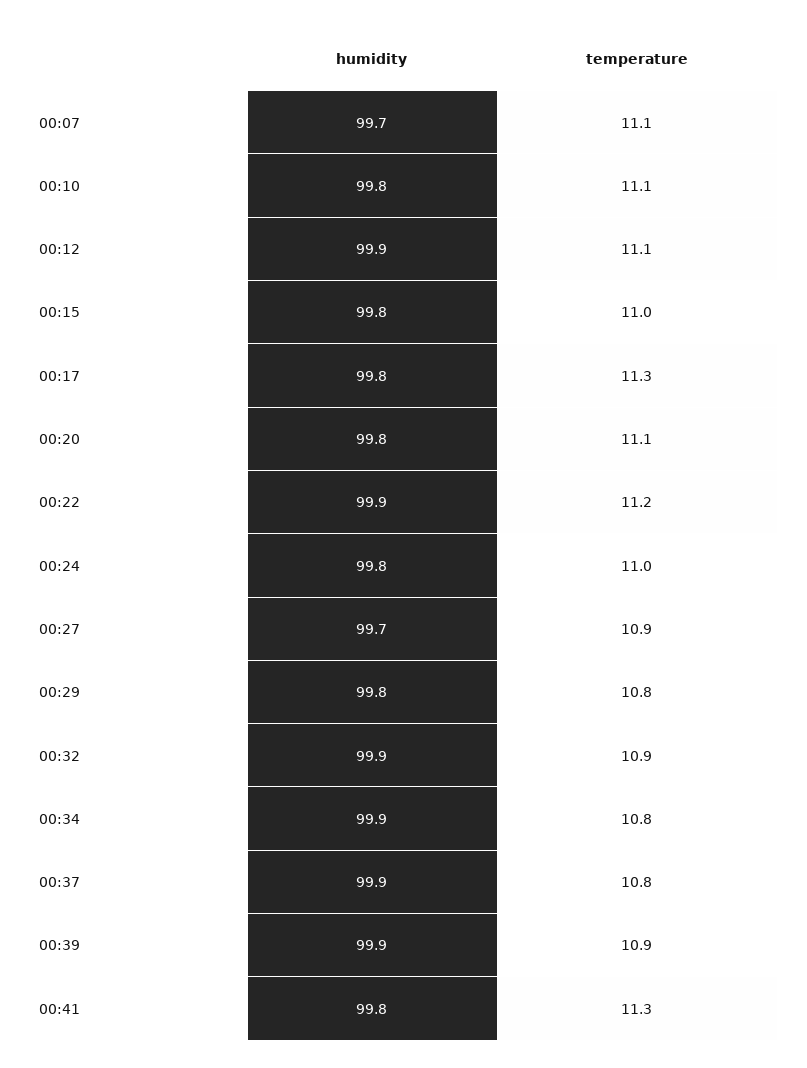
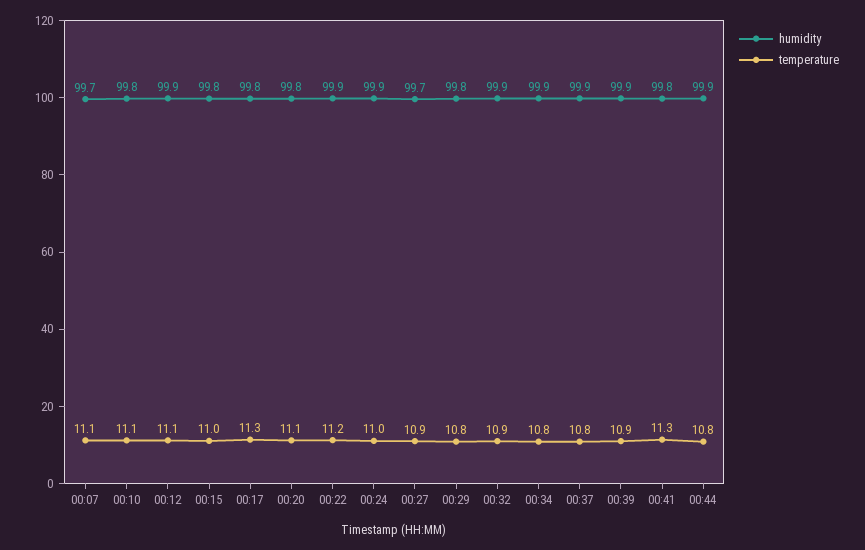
humidity, 00:24: 99.8 -> 99.9
humidity, 00:44: none -> 99.9
temperature, 00:44: none -> 10.8

